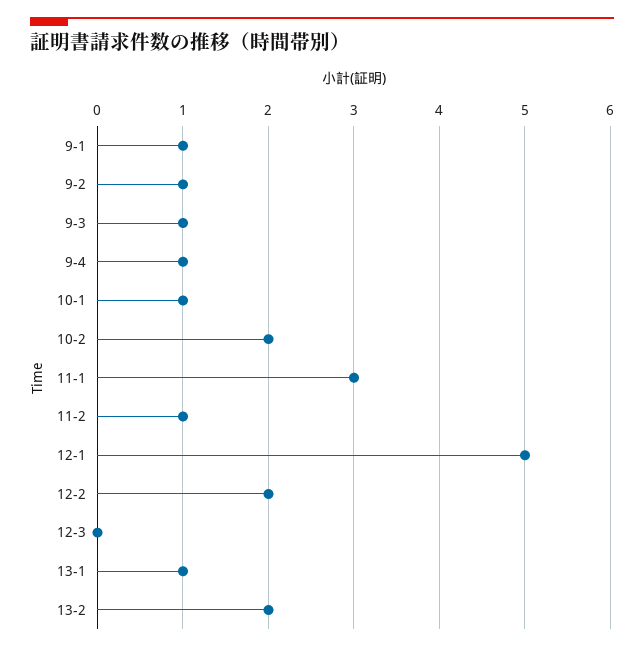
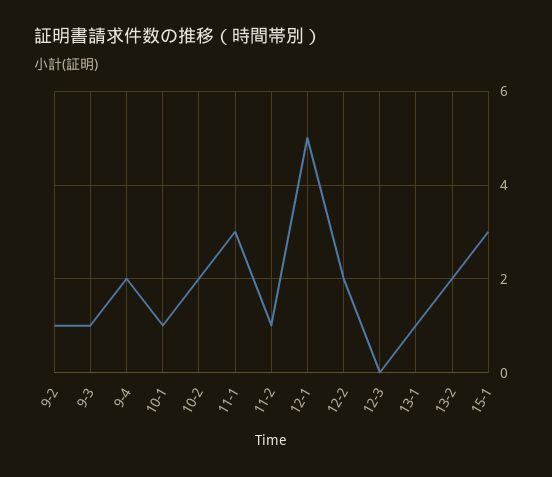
9-1: 1 -> none
9-4: 1 -> 2
15-1: none -> 3

